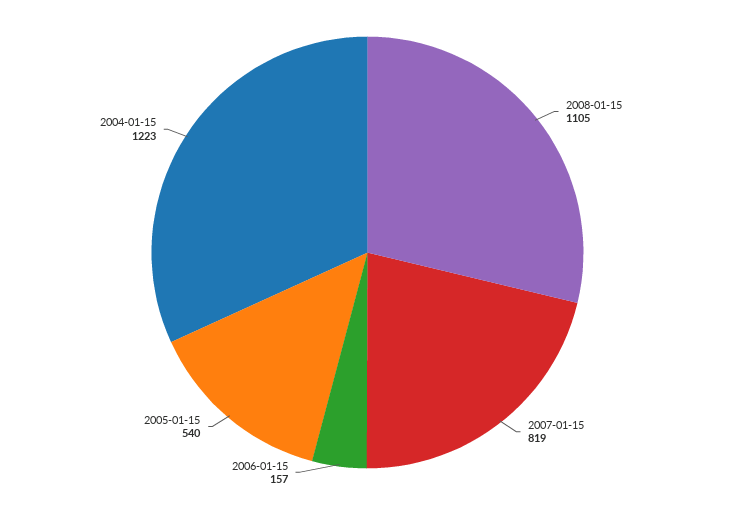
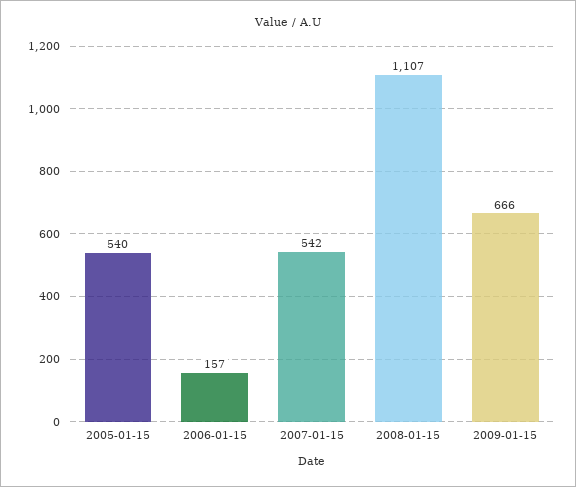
2008-01-15: 1105 -> 1107
2007-01-15: 819 -> 542
2004-01-15: 1223 -> none
2009-01-15: none -> 666

